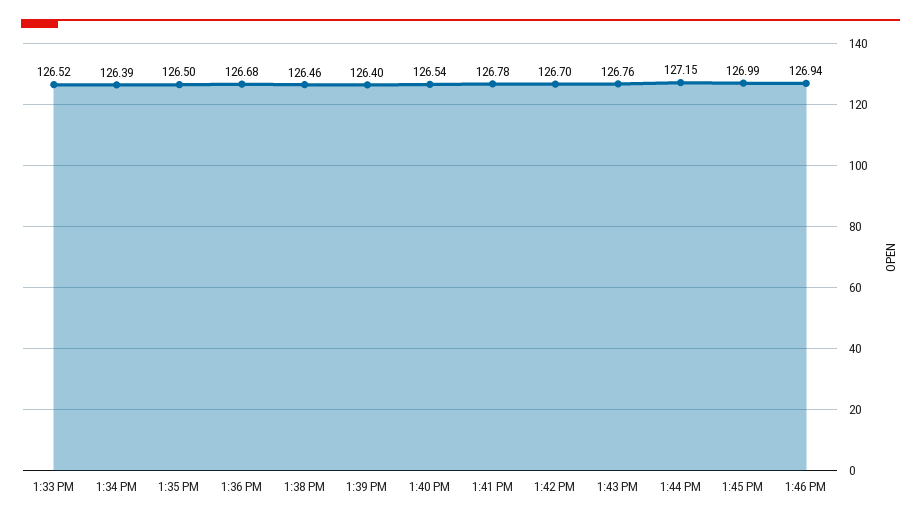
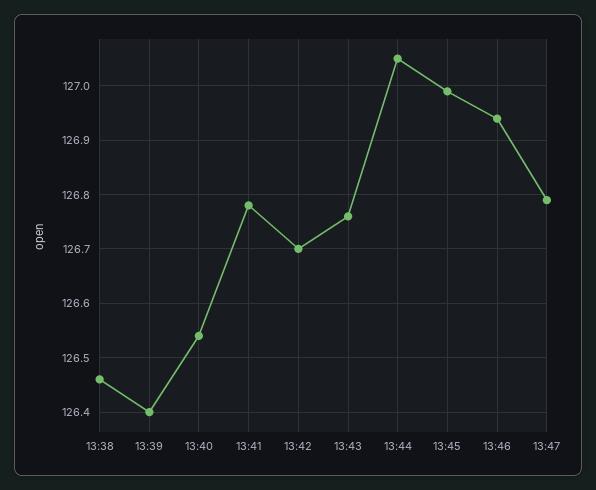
1:33 PM: 126.52 -> none
1:34 PM: 126.39 -> none
1:35 PM: 126.5 -> none
1:36 PM: 126.68 -> none
1:44 PM: 127.15 -> 127.05
13:47: none -> 126.8

